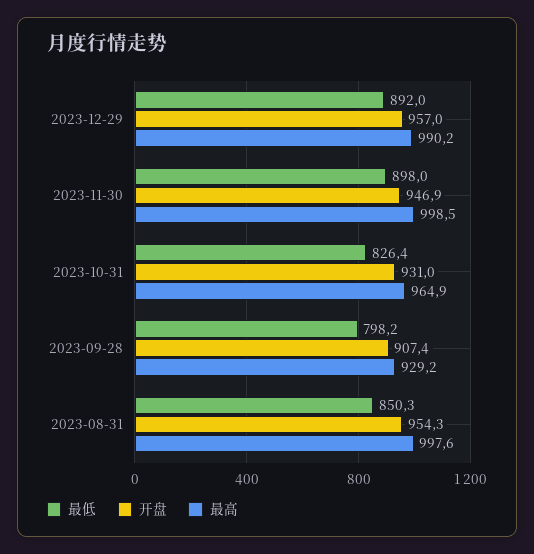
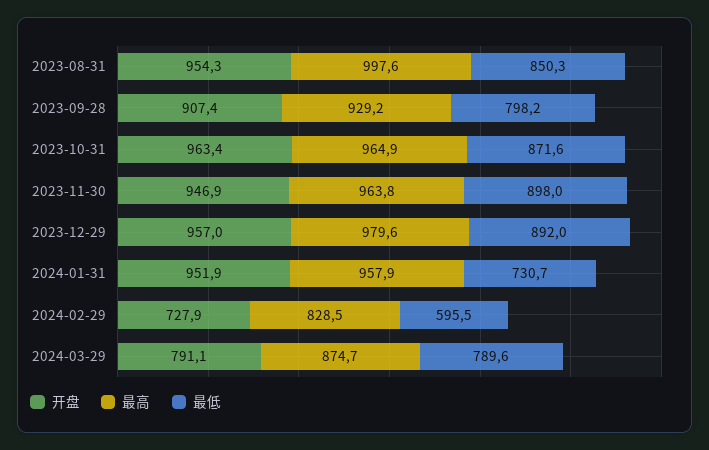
最高, 2023-12-29: 990.2 -> 979.6
最高, 2023-11-30: 998.5 -> 963.8
最低, 2023-10-31: 826.4 -> 871.6
开盘, 2023-10-31: 931 -> 963.4
开盘, 2024-01-31: none -> 951.9
最高, 2024-01-31: none -> 957.9
最低, 2024-01-31: none -> 730.7
开盘, 2024-02-29: none -> 727.9
最高, 2024-02-29: none -> 828.5
最低, 2024-02-29: none -> 595.5
开盘, 2024-03-29: none -> 791.1
最高, 2024-03-29: none -> 874.7
最低, 2024-03-29: none -> 789.6

